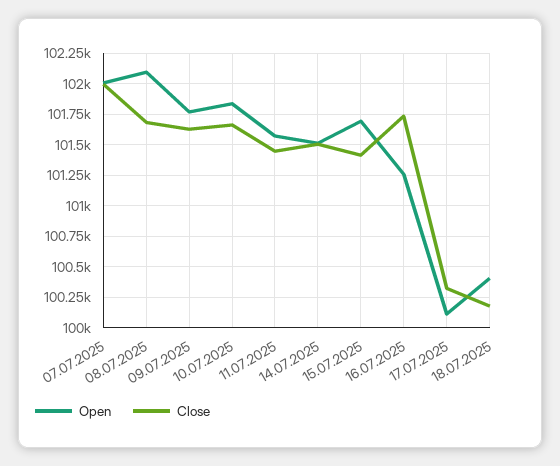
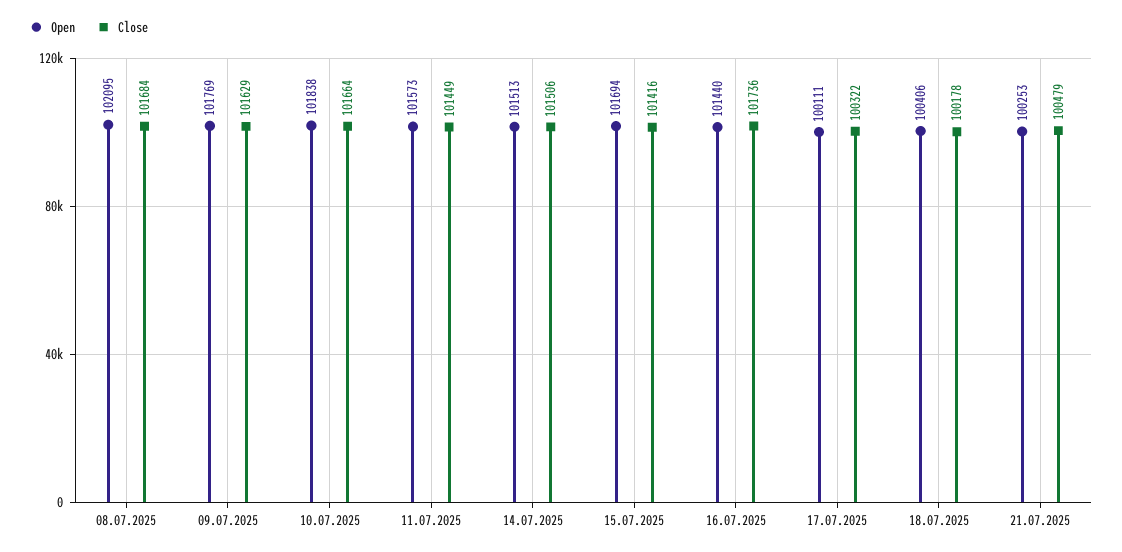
Open, 07.07.2025: 102000 -> none
Close, 07.07.2025: 102000 -> none
Open, 16.07.2025: 101250 -> 101440
Open, 21.07.2025: none -> 100253
Close, 21.07.2025: none -> 100479

